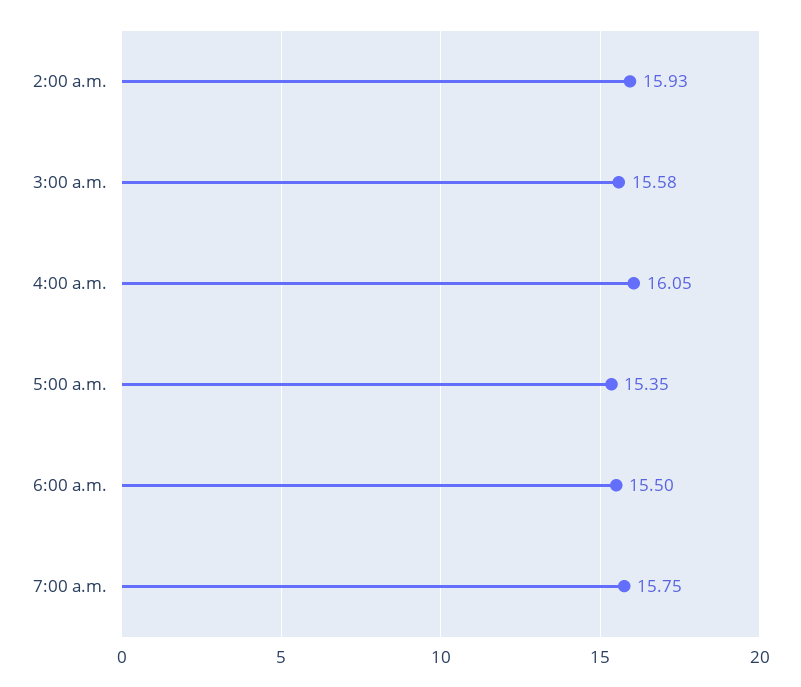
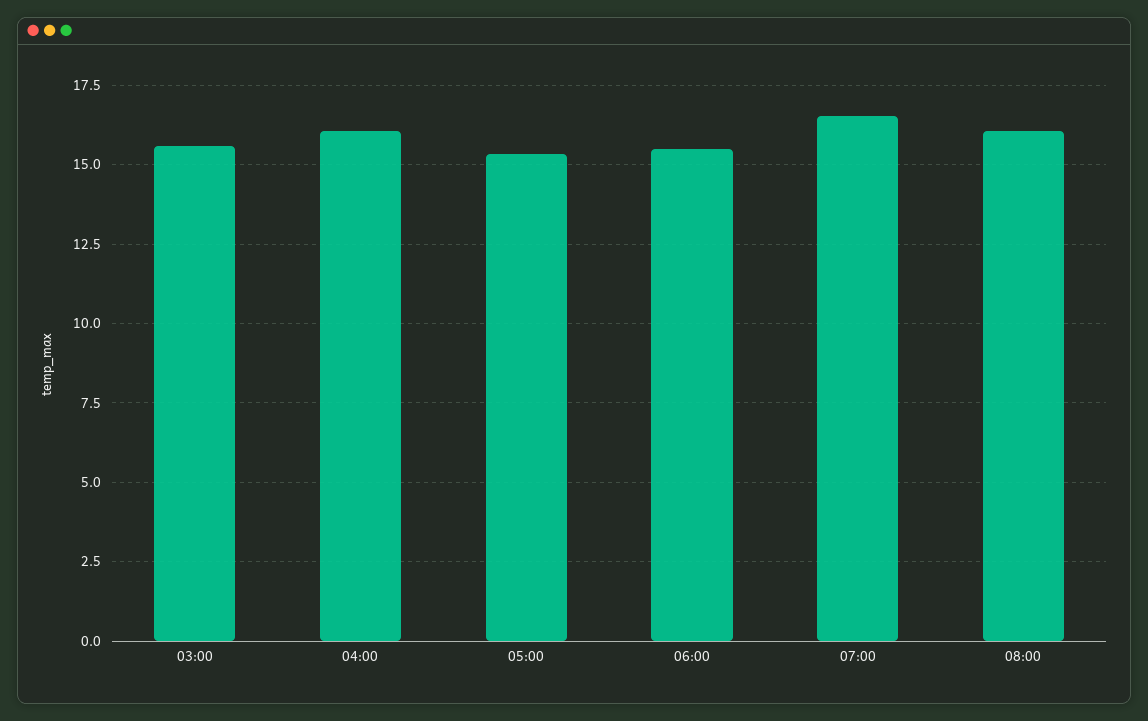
2:00 a.m.: 15.93 -> none
7:00 a.m.: 15.75 -> 16.5
08:00: none -> 16

